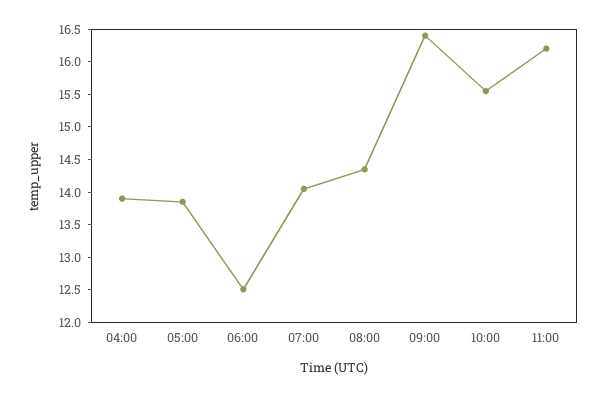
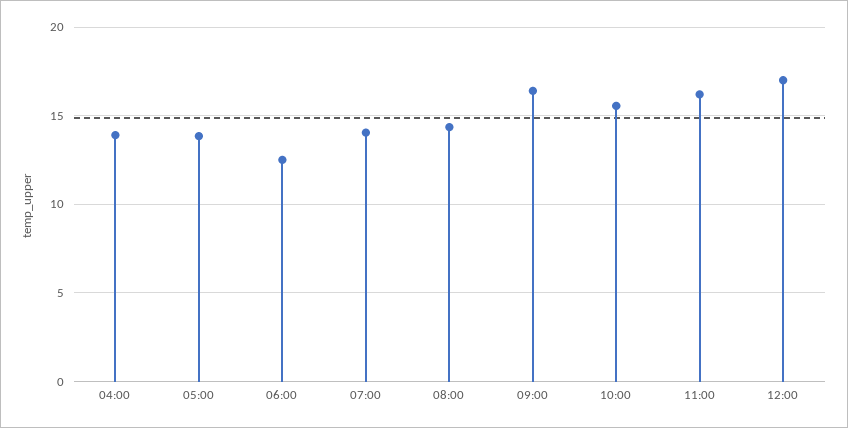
12:00: none -> 17

